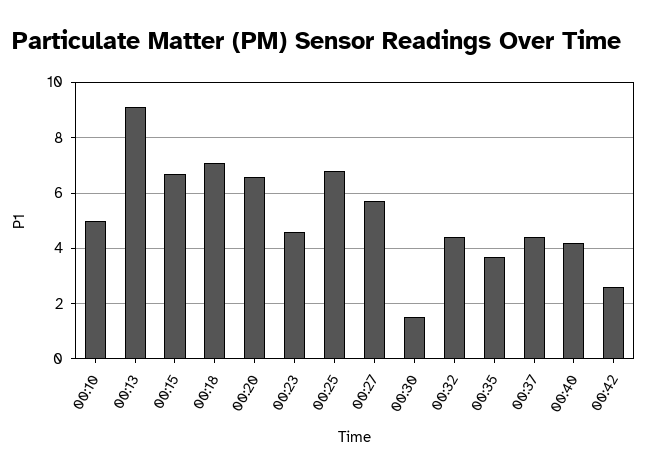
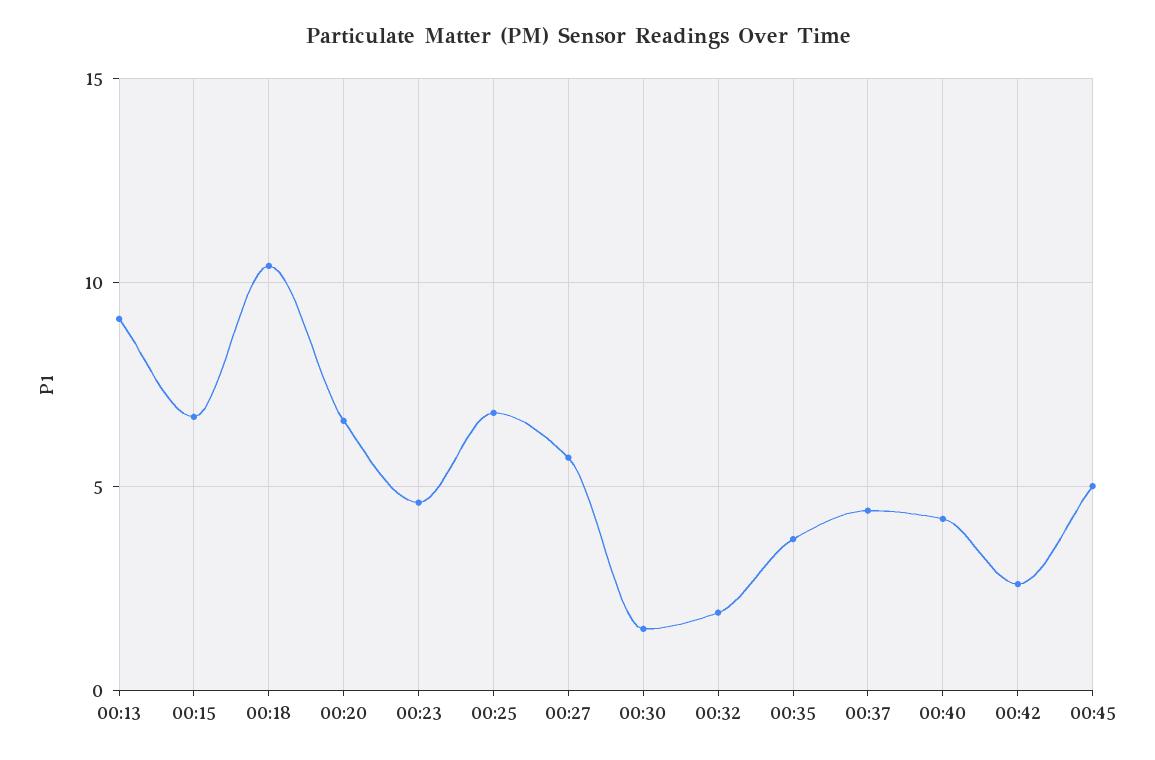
00:10: 5 -> none
00:18: 7 -> 10.5
00:32: 4.5 -> 2
00:45: none -> 5

